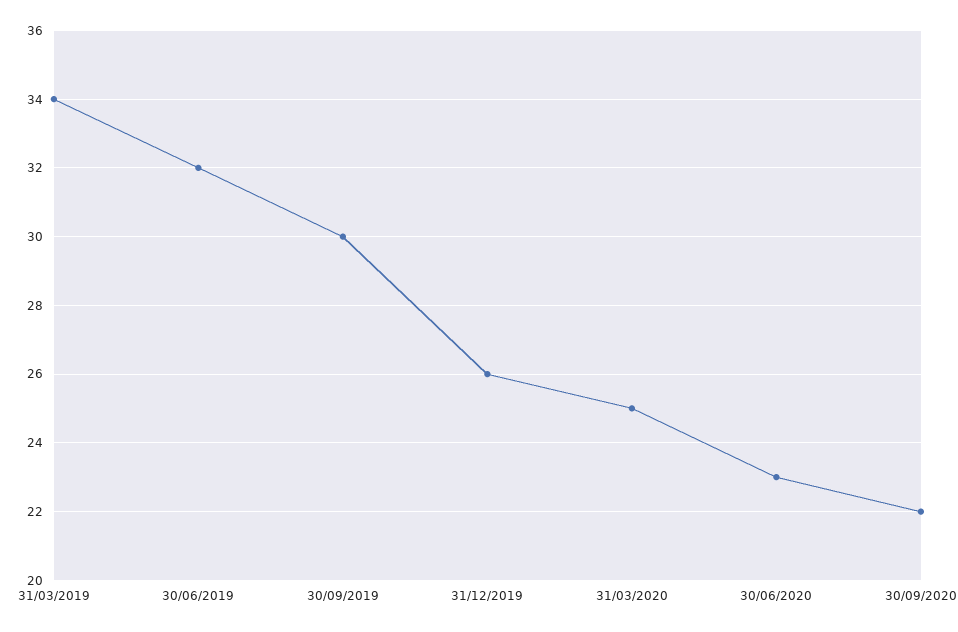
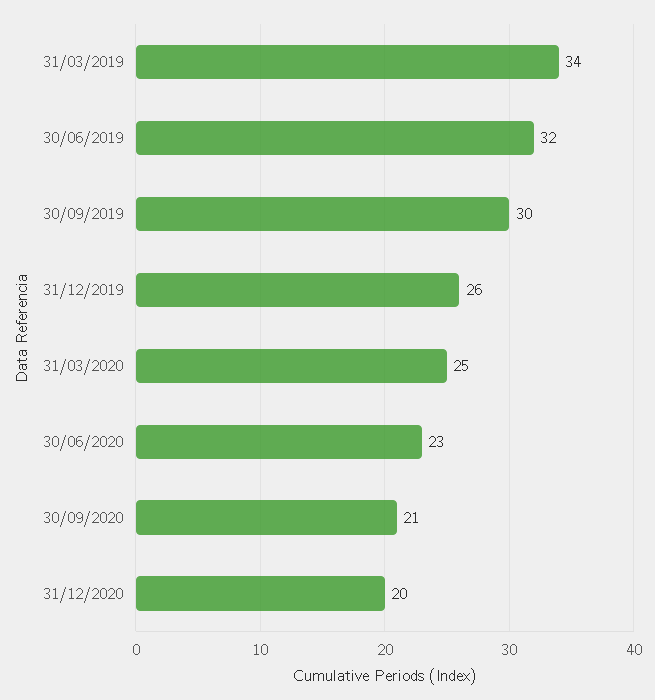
30/09/2020: 22 -> 21
31/12/2020: none -> 20

